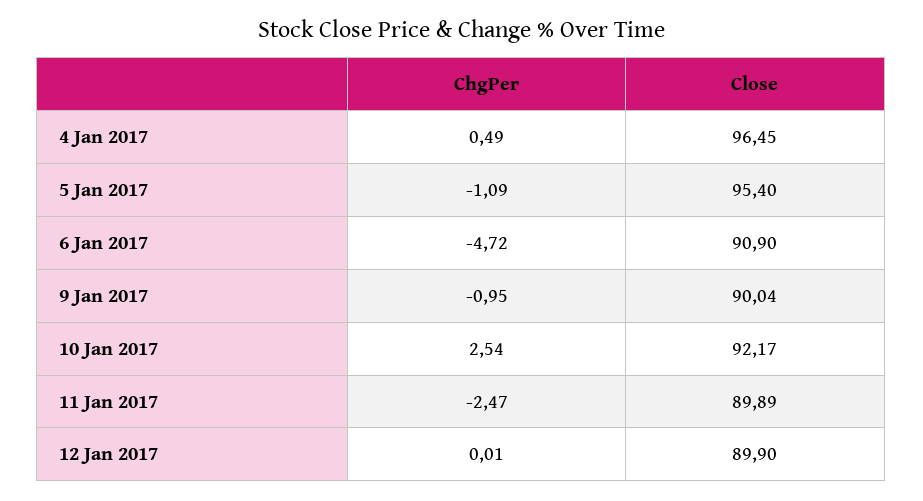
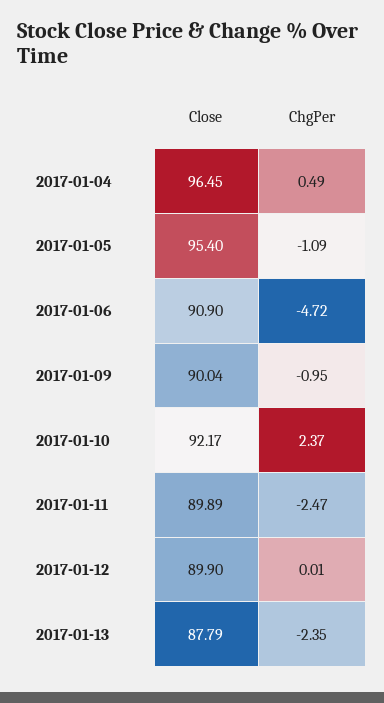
ChgPer, 10 Jan 2017: 2.54 -> 2.37
Close, 2017-01-13: none -> 87.79
ChgPer, 2017-01-13: none -> -2.35

